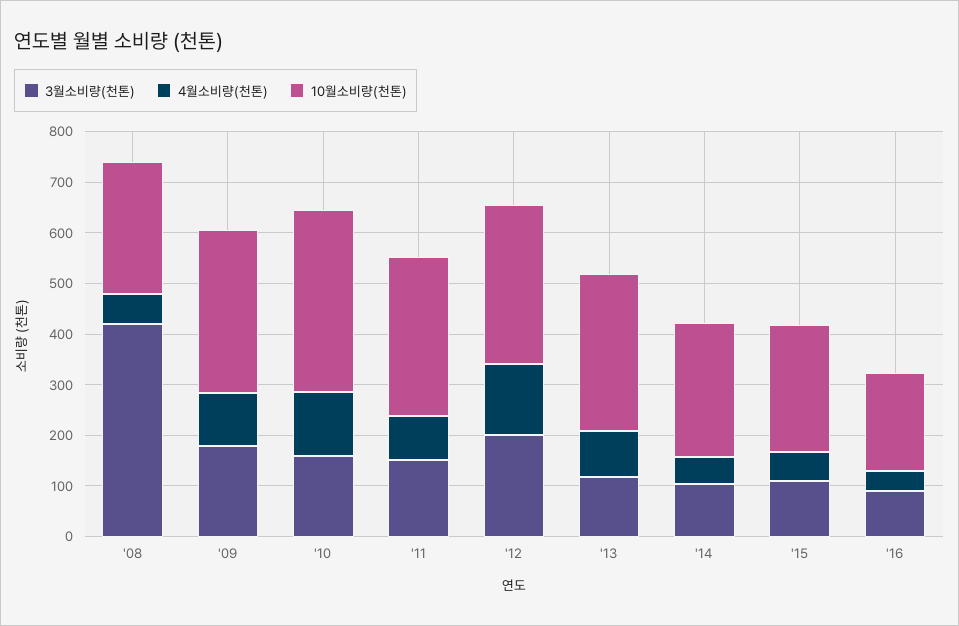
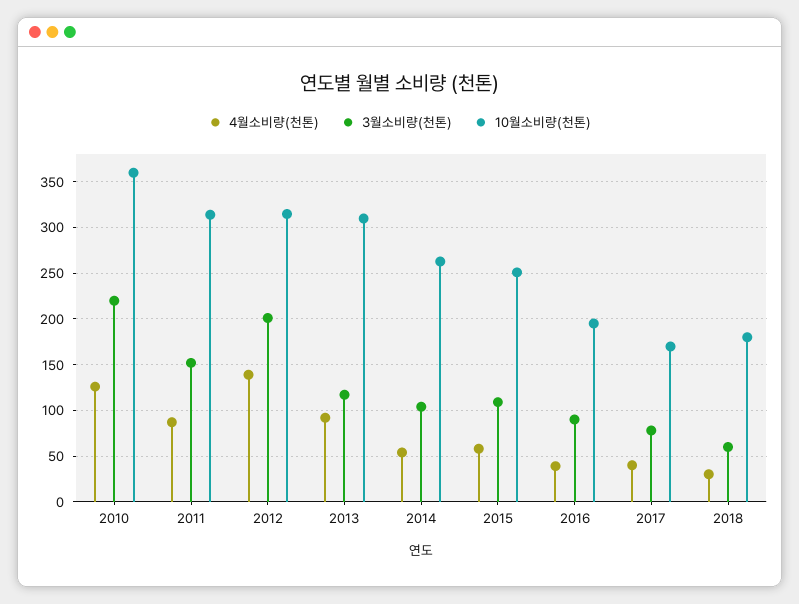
3월소비량(천톤), '08: 420 -> none
4월소비량(천톤), '08: 60 -> none
10월소비량(천톤), '08: 260 -> none
3월소비량(천톤), '09: 180 -> none
4월소비량(천톤), '09: 100 -> none
10월소비량(천톤), '09: 320 -> none
3월소비량(천톤), '10: 160 -> 220
4월소비량(천톤), 2017: none -> 40
3월소비량(천톤), 2017: none -> 80
10월소비량(천톤), 2017: none -> 170
4월소비량(천톤), 2018: none -> 30
3월소비량(천톤), 2018: none -> 60
10월소비량(천톤), 2018: none -> 180

